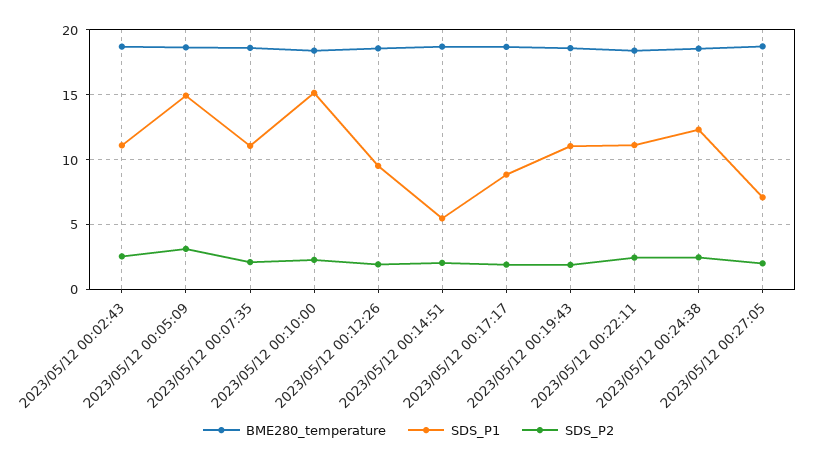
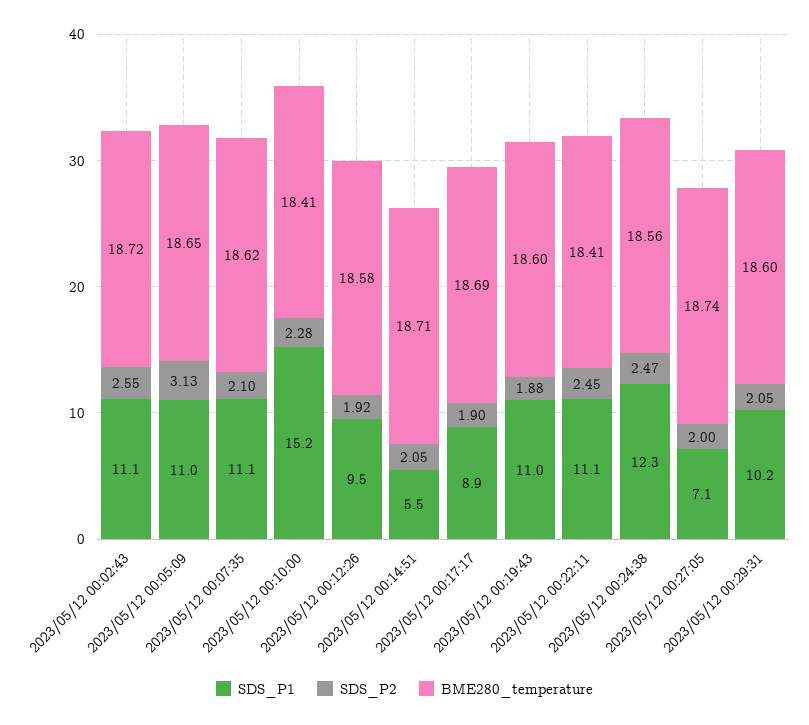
SDS_P1, 2023/05/12 00:05:09: 15 -> 11
SDS_P1, 2023/05/12 00:29:31: none -> 10.2
SDS_P2, 2023/05/12 00:29:31: none -> 2.05
BME280_temperature, 2023/05/12 00:29:31: none -> 18.6

